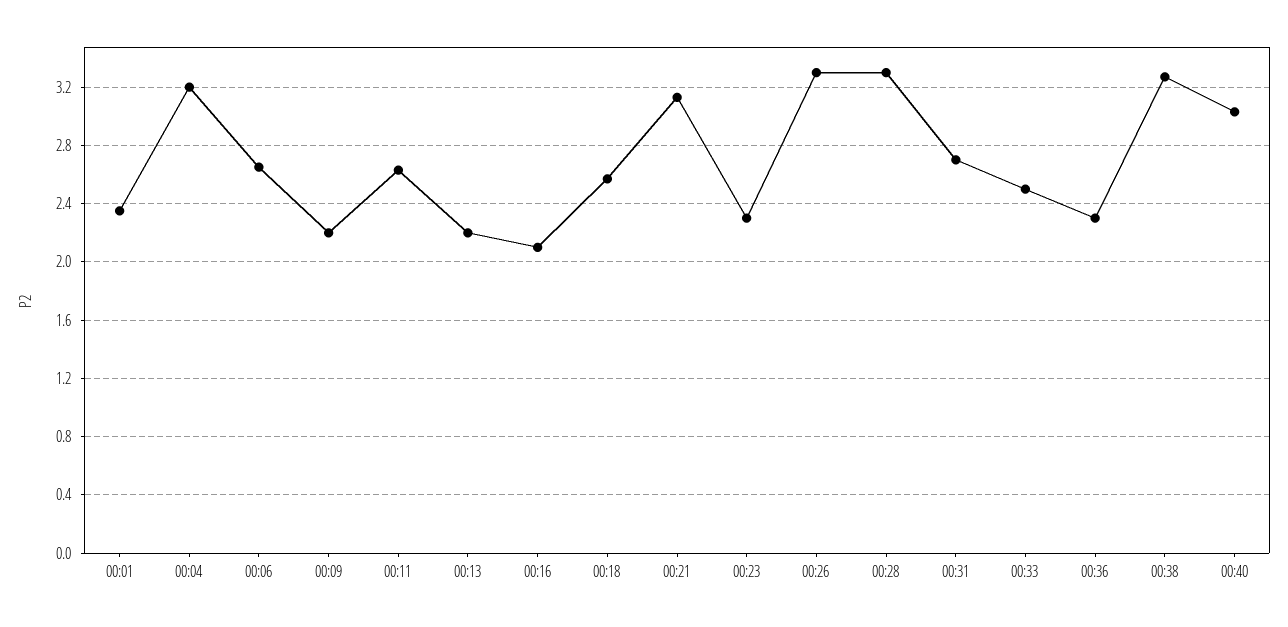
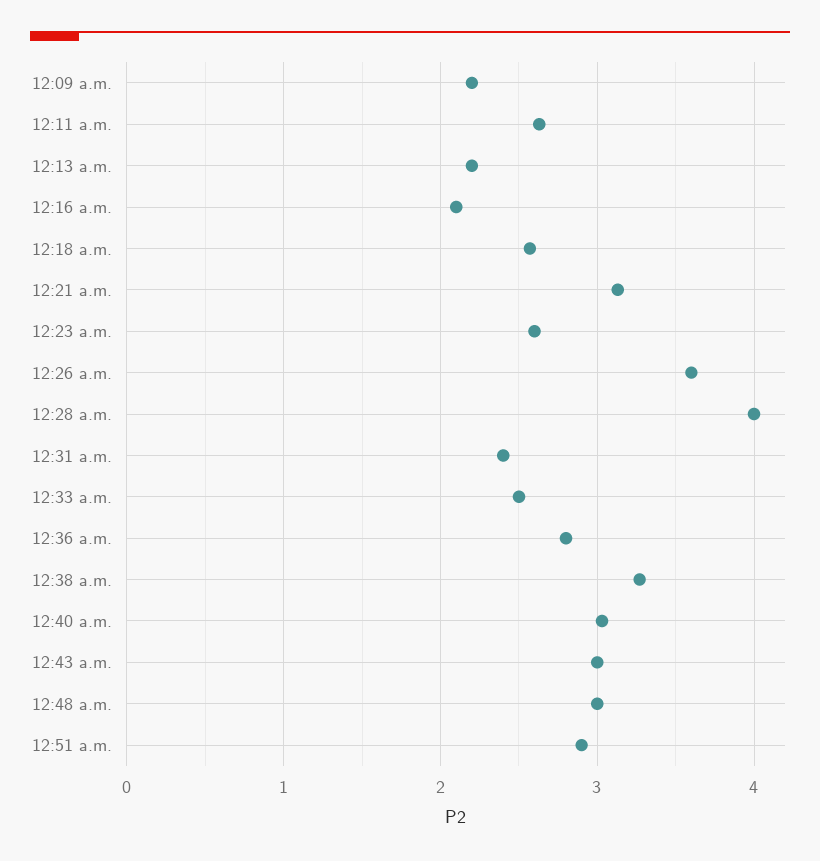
00:01: 2.35 -> none
00:04: 3.2 -> none
00:06: 2.65 -> none
00:23: 2.3 -> 2.6
00:26: 3.3 -> 3.6
00:28: 3.3 -> 4
00:31: 2.7 -> 2.4
00:36: 2.3 -> 2.8
12:43 a.m.: none -> 3
12:48 a.m.: none -> 3
12:51 a.m.: none -> 2.9

